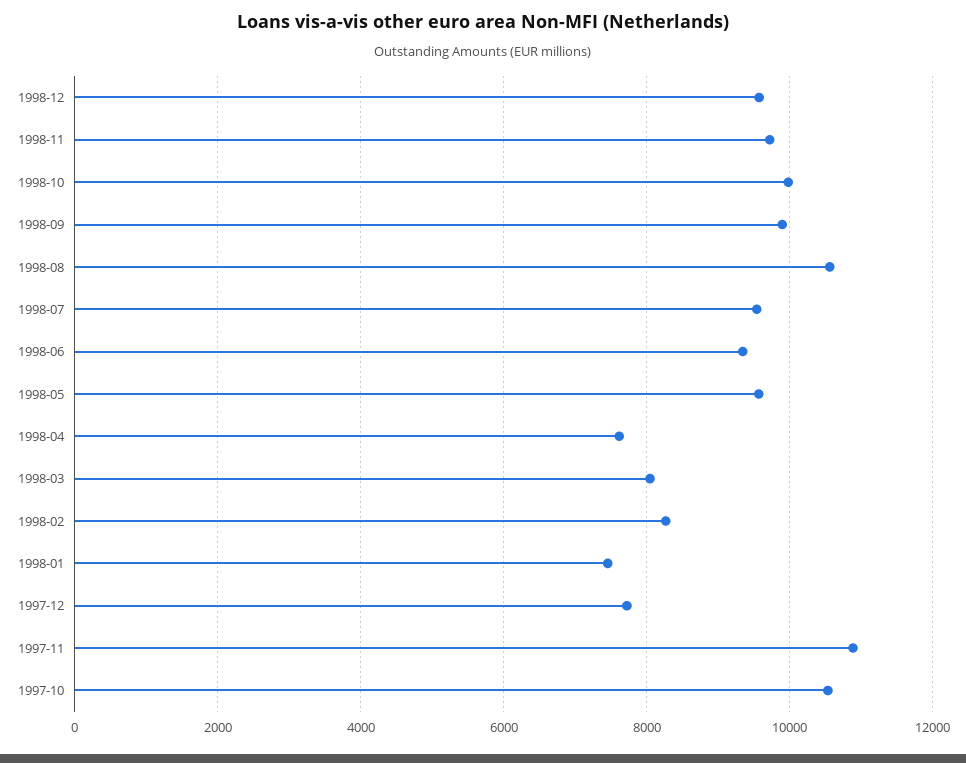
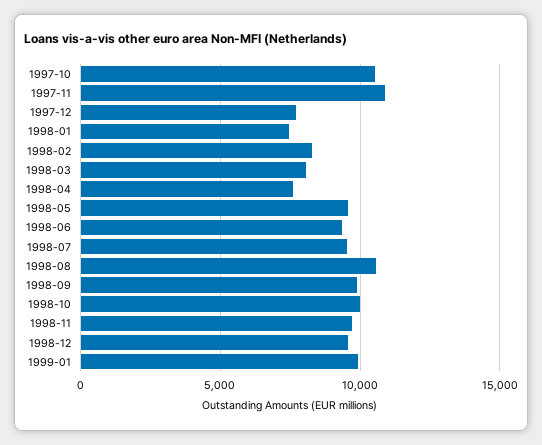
1999-01: none -> 10000

